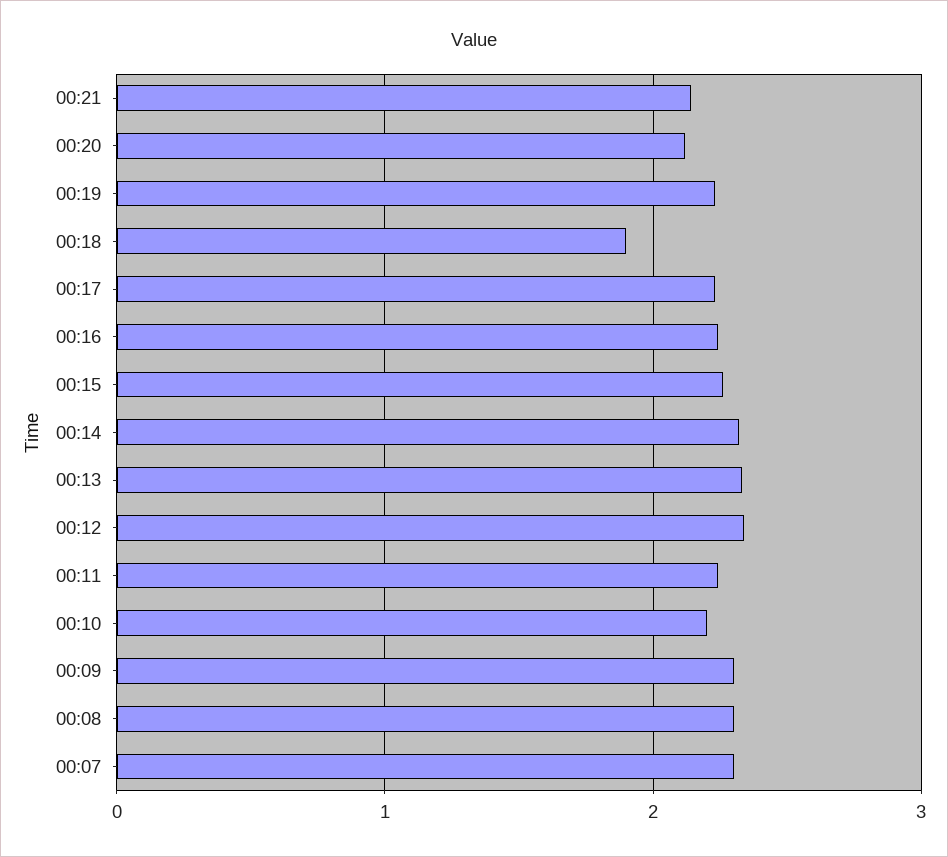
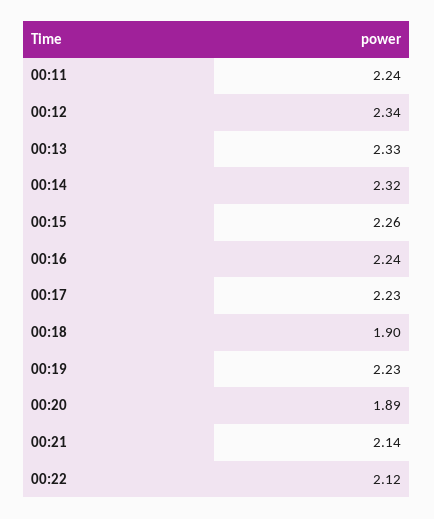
00:20: 2.1 -> 1.89
00:10: 2.2 -> none
00:09: 2.3 -> none
00:08: 2.3 -> none
00:07: 2.3 -> none
00:22: none -> 2.12

